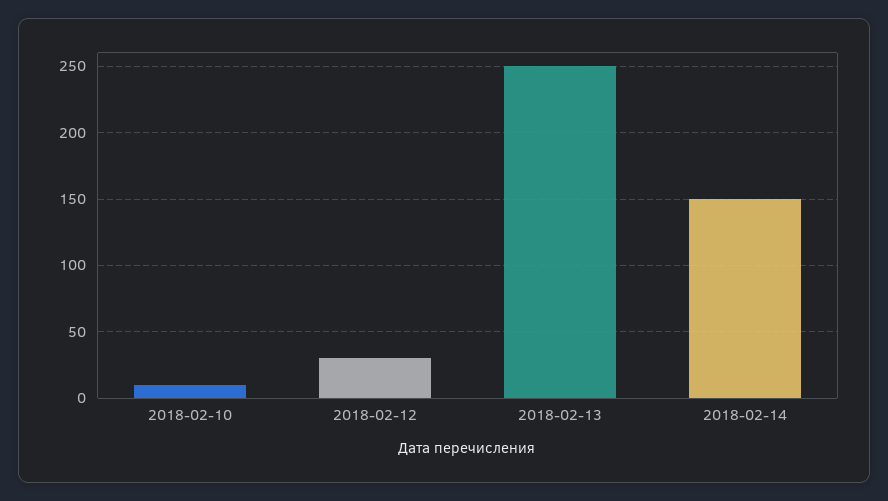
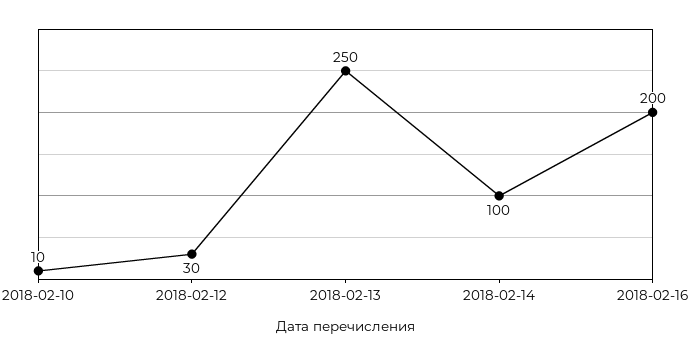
2018-02-14: 150 -> 100
2018-02-16: none -> 200

